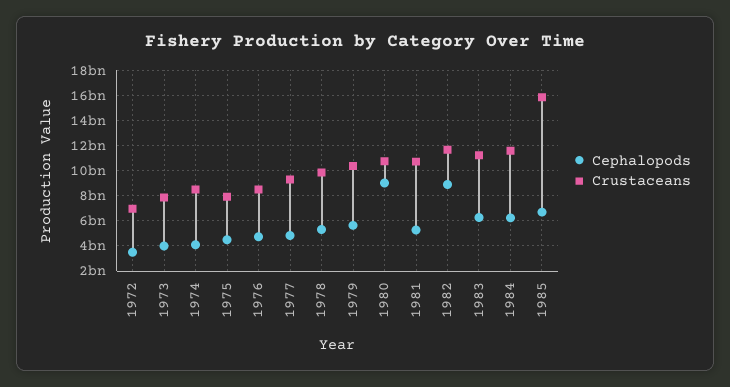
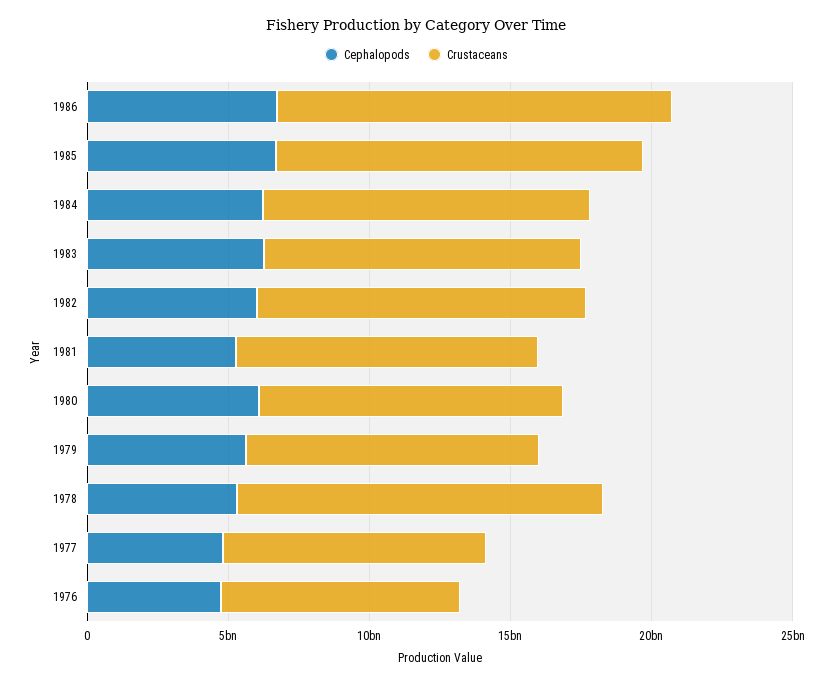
Cephalopods, 1972: 3500000000 -> none
Crustaceans, 1972: 7000000000 -> none
Cephalopods, 1973: 4000000000 -> none
Crustaceans, 1973: 8000000000 -> none
Cephalopods, 1974: 4000000000 -> none
Crustaceans, 1974: 8500000000 -> none
Cephalopods, 1975: 4500000000 -> none
Crustaceans, 1975: 8000000000 -> none
Crustaceans, 1978: 10000000000 -> 13000000000
Cephalopods, 1980: 9000000000 -> 6000000000
Cephalopods, 1982: 9000000000 -> 6000000000
Crustaceans, 1985: 16000000000 -> 13000000000
Cephalopods, 1986: none -> 7000000000
Crustaceans, 1986: none -> 14000000000

